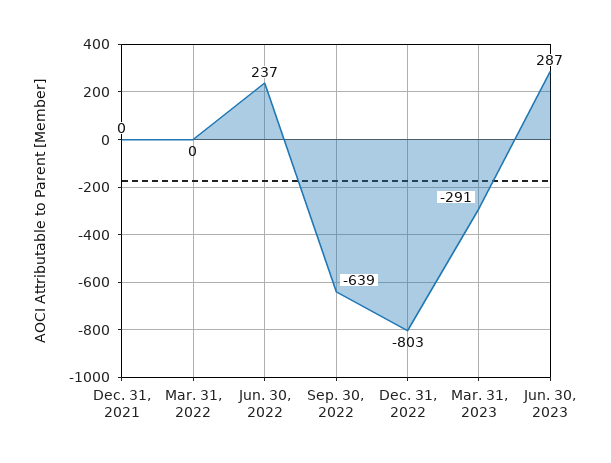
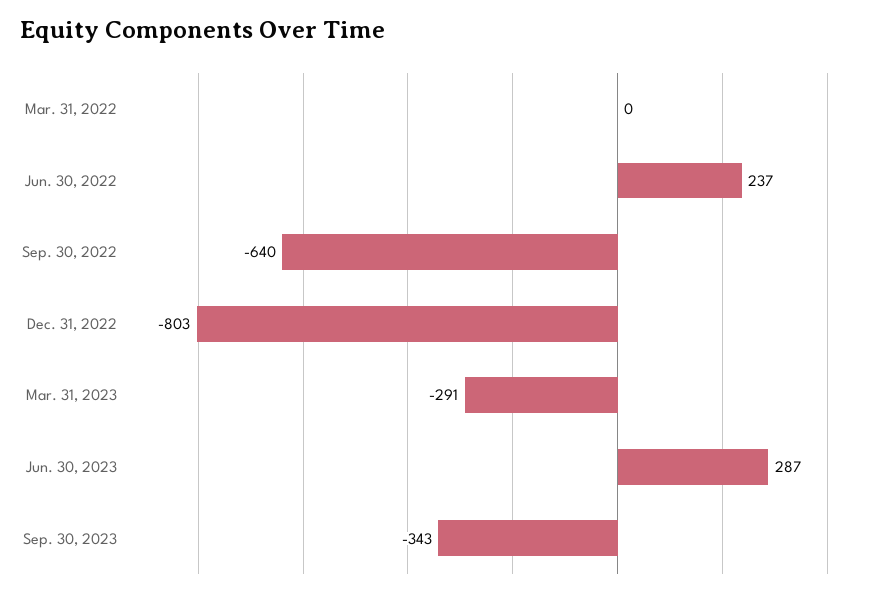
Dec. 31, 2021: 0 -> none
Sep. 30, 2022: -639 -> -640
Sep. 30, 2023: none -> -343

